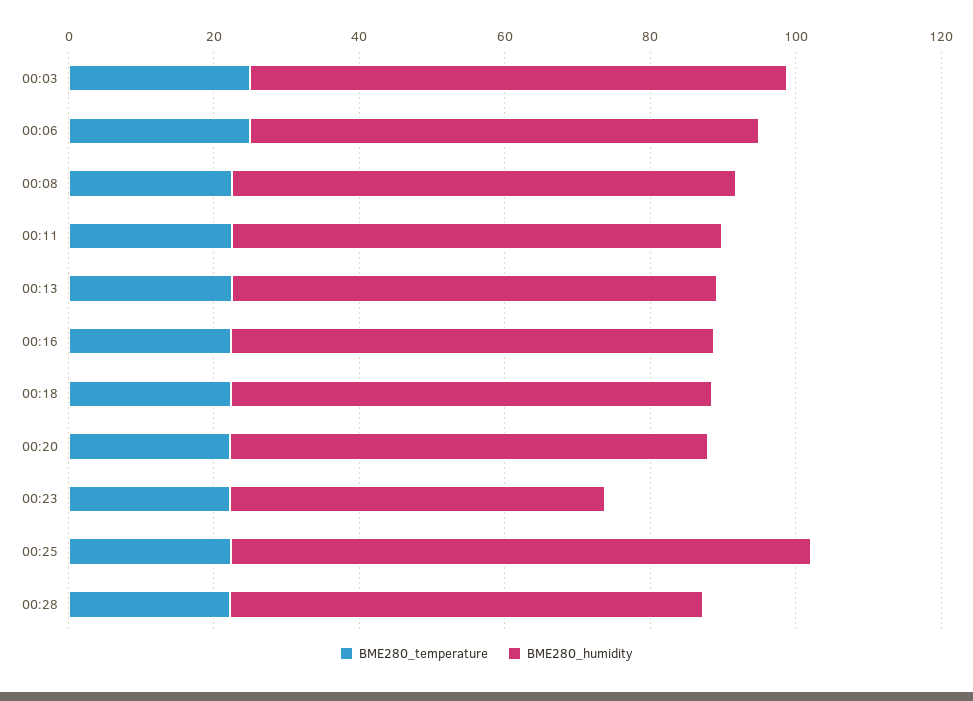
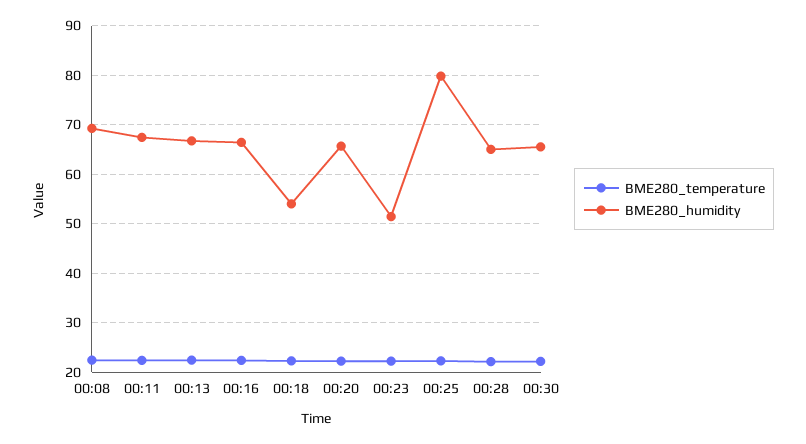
BME280_temperature, 00:03: 25 -> none
BME280_humidity, 00:03: 75 -> none
BME280_temperature, 00:06: 25 -> none
BME280_humidity, 00:06: 70 -> none
BME280_humidity, 00:18: 65 -> 54
BME280_temperature, 00:30: none -> 22
BME280_humidity, 00:30: none -> 66

